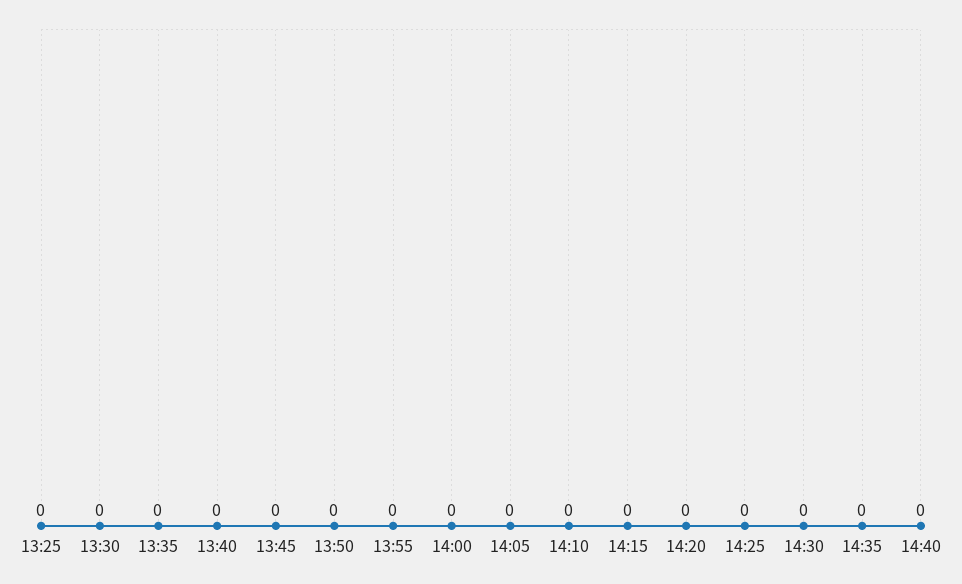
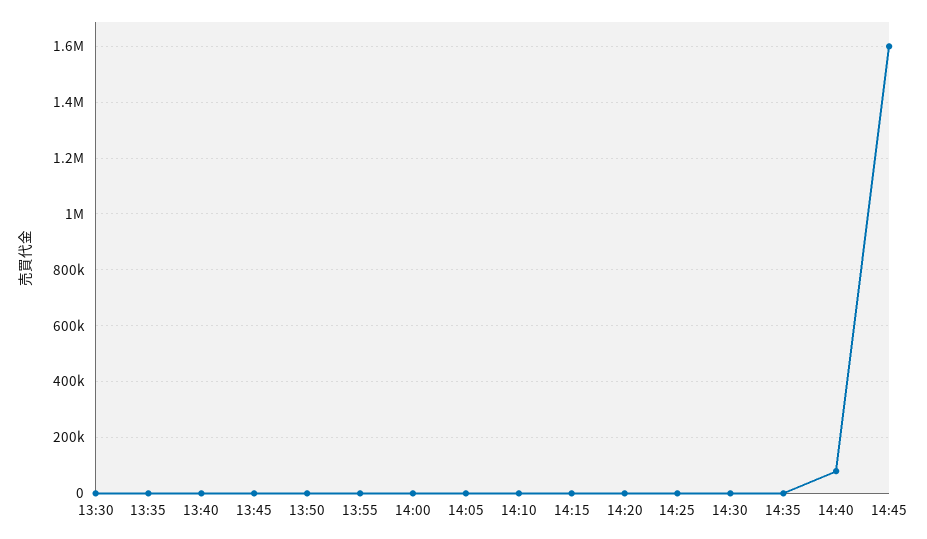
13:25: 0 -> none
14:40: 0 -> 75000
14:45: none -> 1600000

